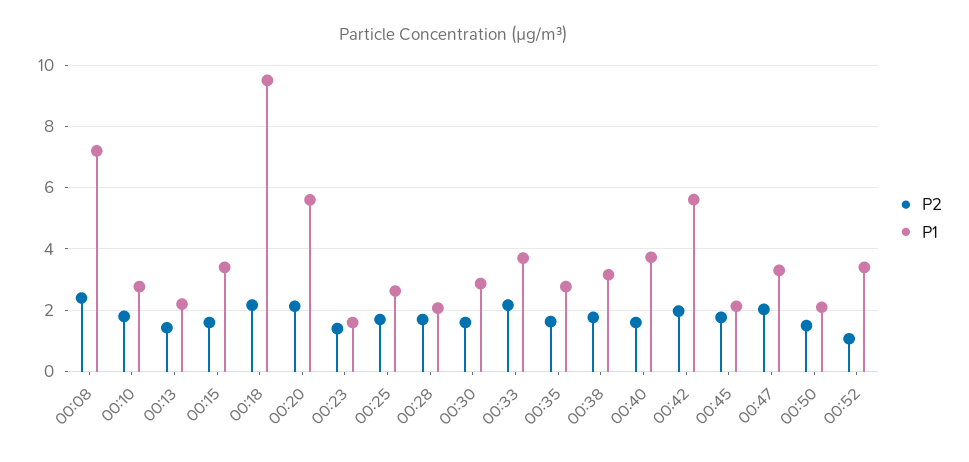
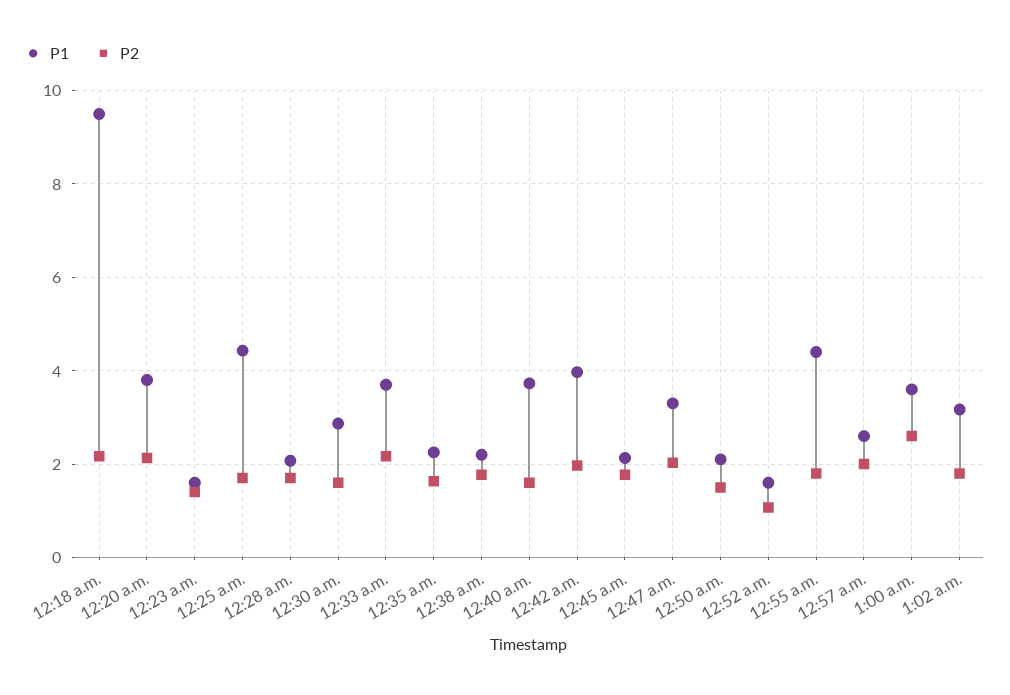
P2, 00:08: 2.4 -> none
P1, 00:08: 7.2 -> none
P2, 00:10: 1.8 -> none
P1, 00:10: 2.8 -> none
P2, 00:13: 1.4 -> none
P1, 00:13: 2.2 -> none
P2, 00:15: 1.6 -> none
P1, 00:15: 3.4 -> none
P1, 00:20: 5.6 -> 3.8
P1, 00:25: 2.6 -> 4.4
P1, 00:35: 2.8 -> 2.2
P1, 00:38: 3.2 -> 2.2
P1, 00:42: 5.6 -> 4
P1, 00:52: 3.4 -> 1.6
P1, 12:55 a.m.: none -> 4.4
P2, 12:55 a.m.: none -> 1.8
P1, 12:57 a.m.: none -> 2.6
P2, 12:57 a.m.: none -> 2
P1, 1:00 a.m.: none -> 3.6
P2, 1:00 a.m.: none -> 2.6
P1, 1:02 a.m.: none -> 3.2
P2, 1:02 a.m.: none -> 1.8

